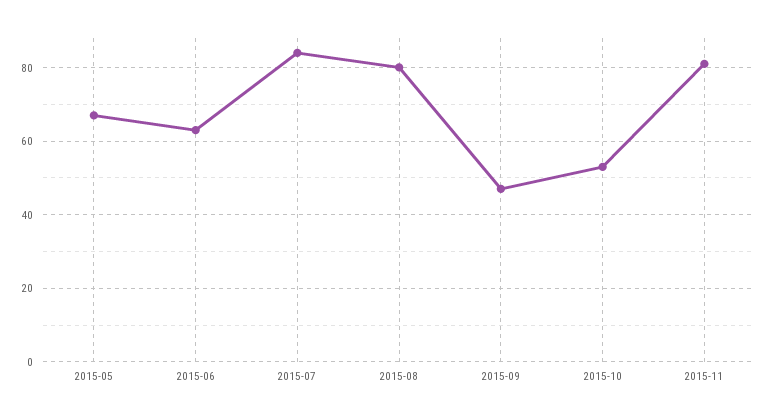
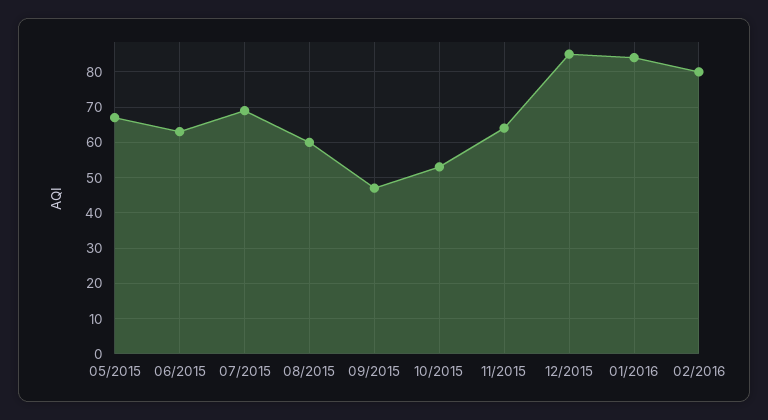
2015-07: 85 -> 70
2015-08: 80 -> 60
2015-11: 80 -> 65
12/2015: none -> 85
01/2016: none -> 85
02/2016: none -> 80

